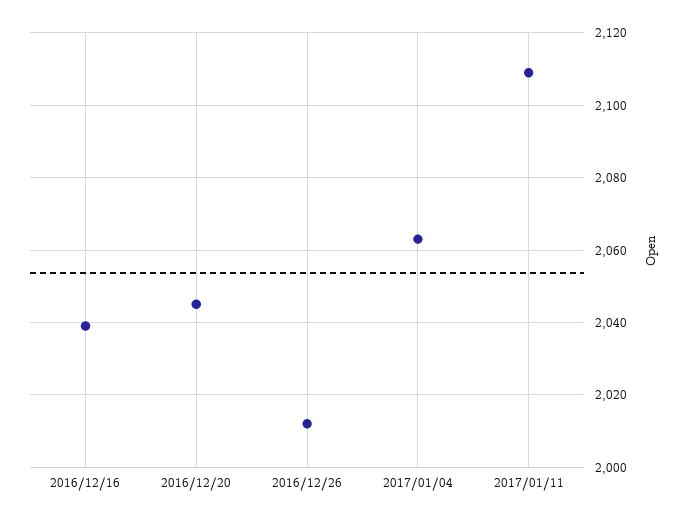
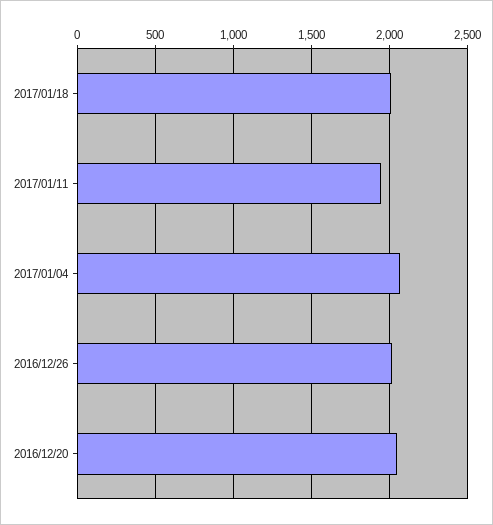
2016/12/16: 2040 -> none
2017/01/11: 2110 -> 1950
2017/01/18: none -> 2000

